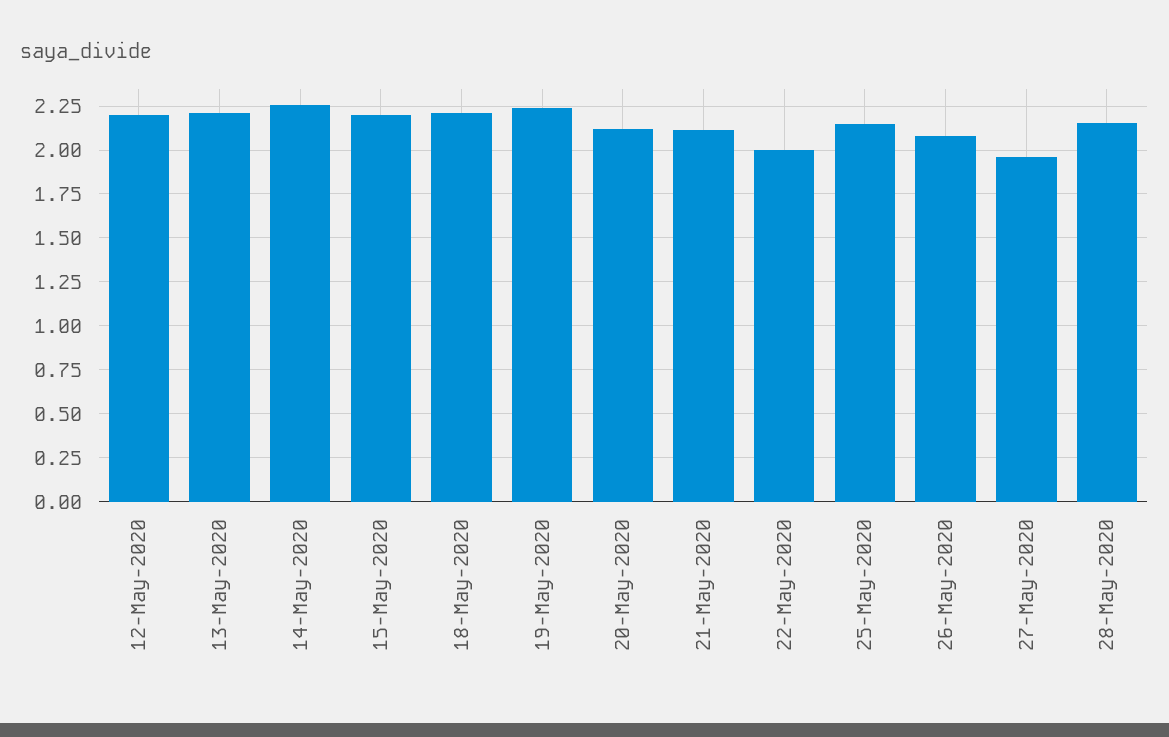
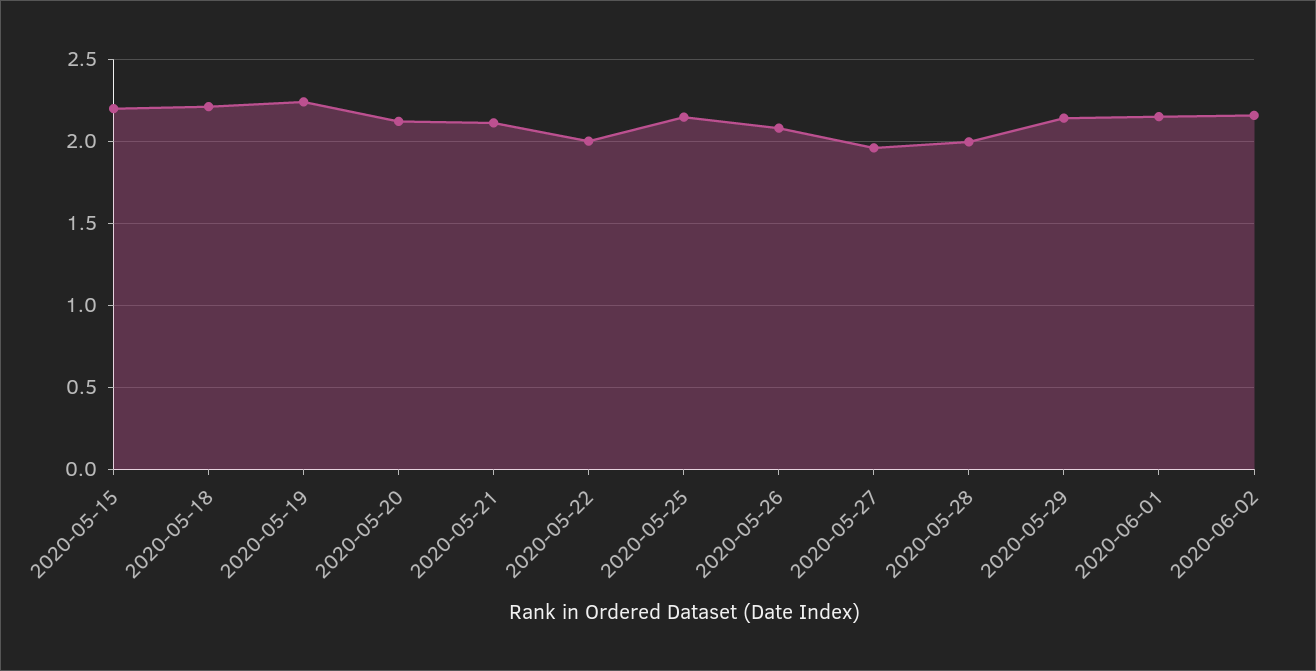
12-May-2020: 2.2 -> none
13-May-2020: 2.2 -> none
14-May-2020: 2.25 -> none
28-May-2020: 2.15 -> 2
2020-05-29: none -> 2.15
2020-06-01: none -> 2.15
2020-06-02: none -> 2.15

